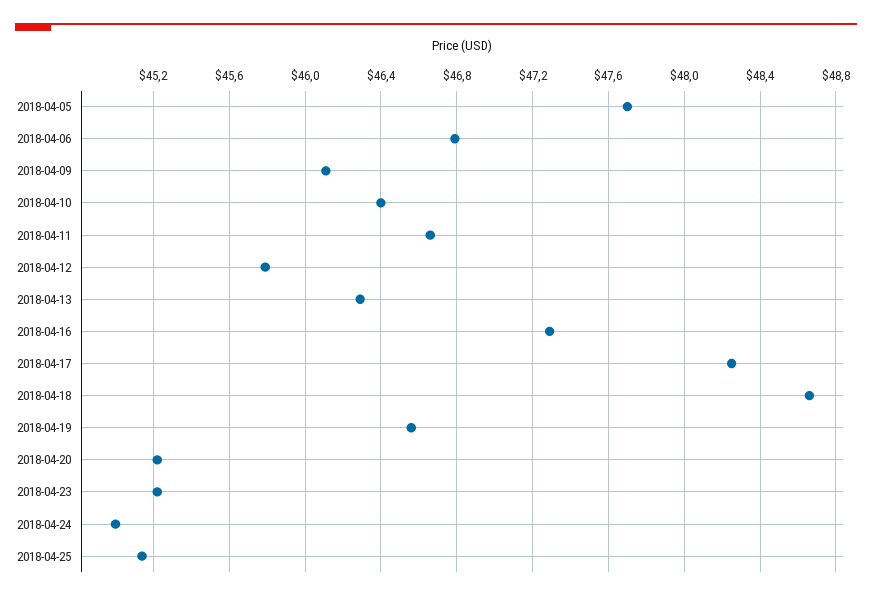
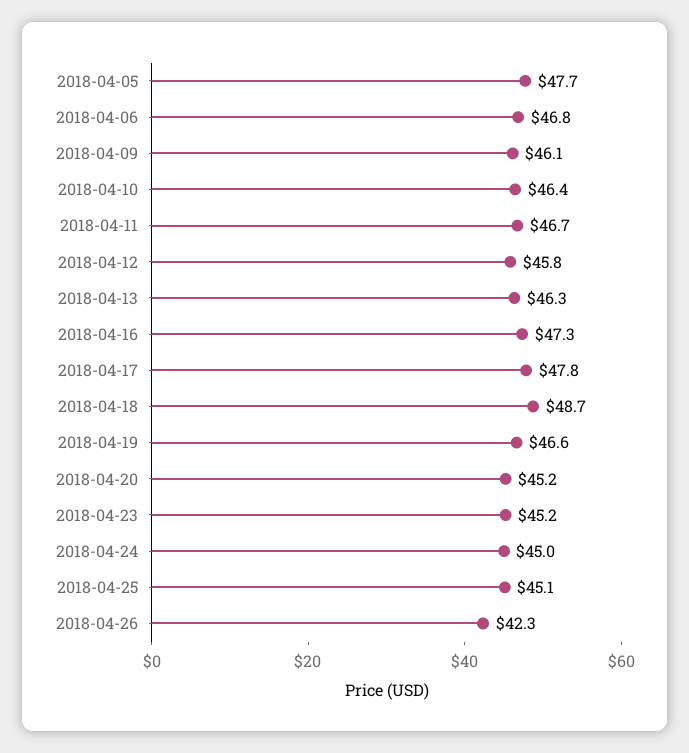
2018-04-17: 48.25 -> 47.8
2018-04-26: none -> 42.3

